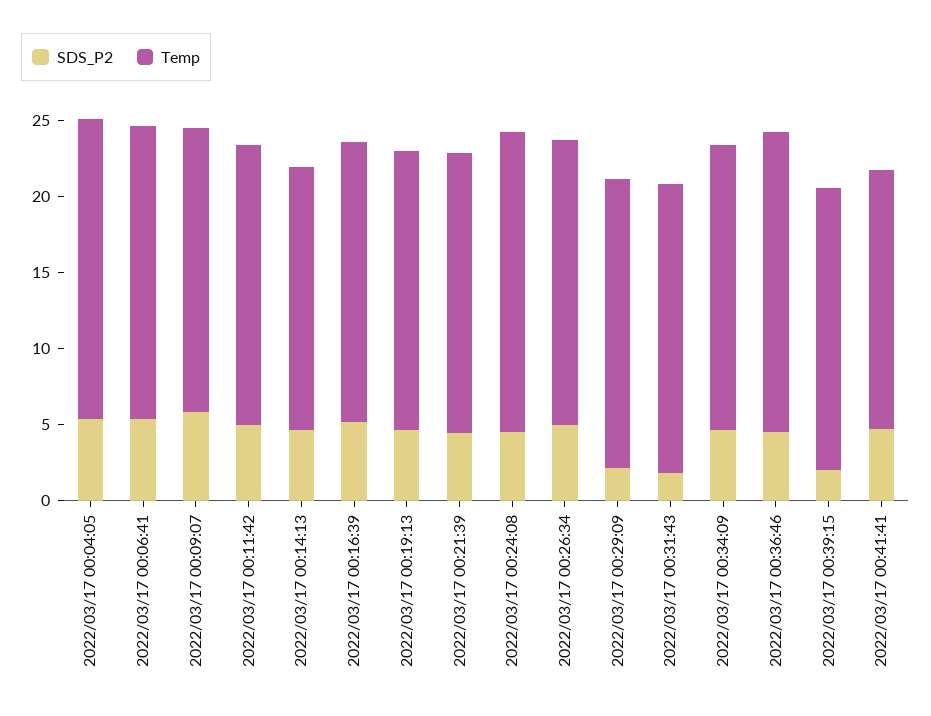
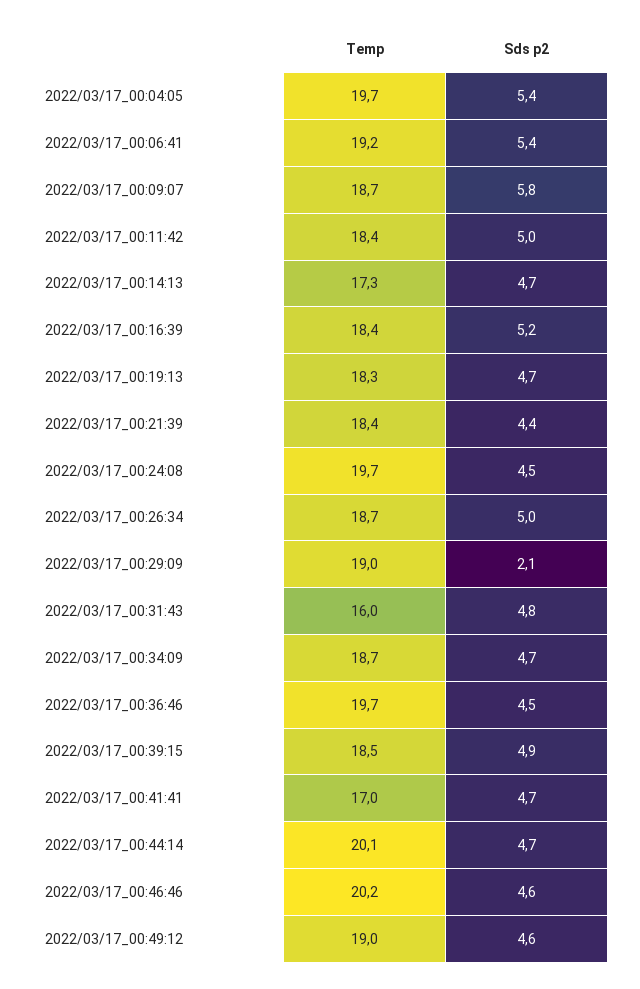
SDS_P2, 2022/03/17 00:31:43: 2 -> 4.8
Temp, 2022/03/17 00:31:43: 19 -> 16
SDS_P2, 2022/03/17 00:39:15: 2 -> 4.9
Temp, 2022/03/17_00:44:14: none -> 20.1
SDS_P2, 2022/03/17_00:44:14: none -> 4.7
Temp, 2022/03/17_00:46:46: none -> 20.2
SDS_P2, 2022/03/17_00:46:46: none -> 4.6
Temp, 2022/03/17_00:49:12: none -> 19
SDS_P2, 2022/03/17_00:49:12: none -> 4.6

